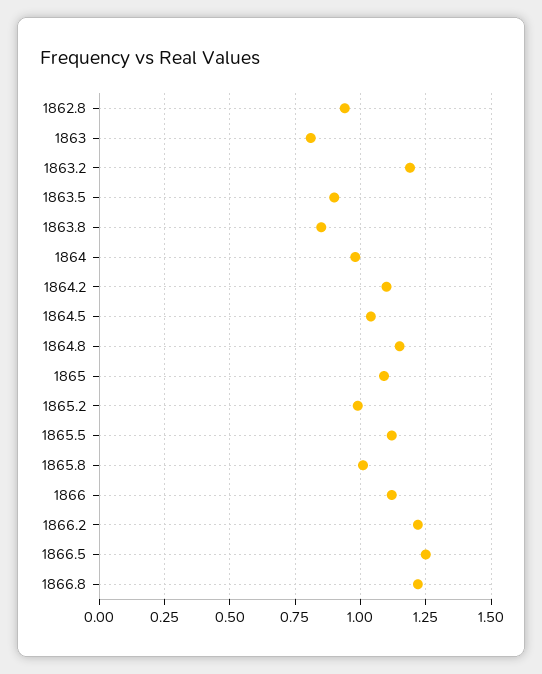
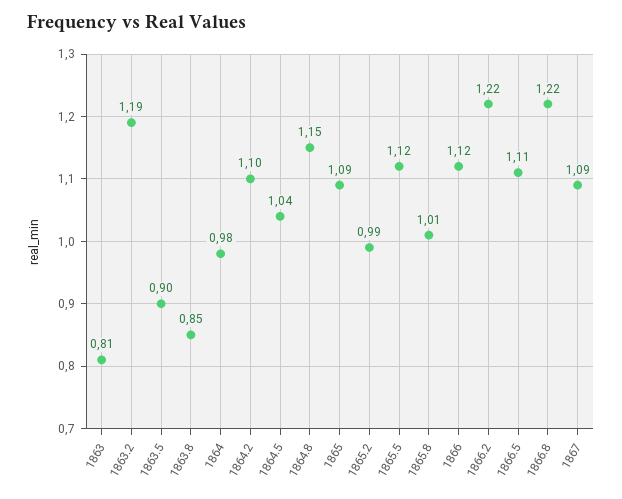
1862.8: 0.95 -> none
1866.5: 1.25 -> 1.11
1867: none -> 1.09

